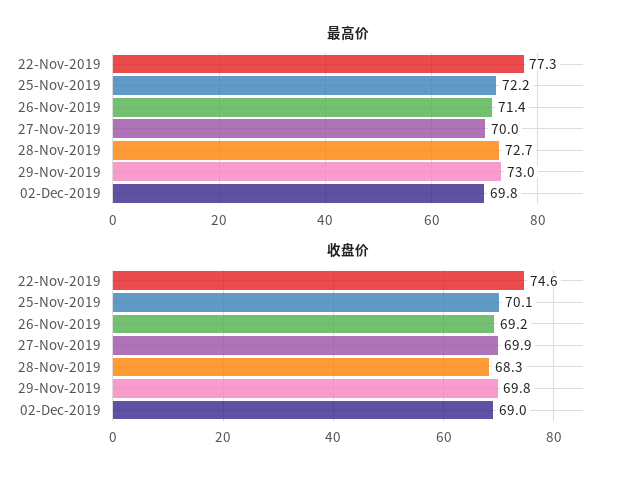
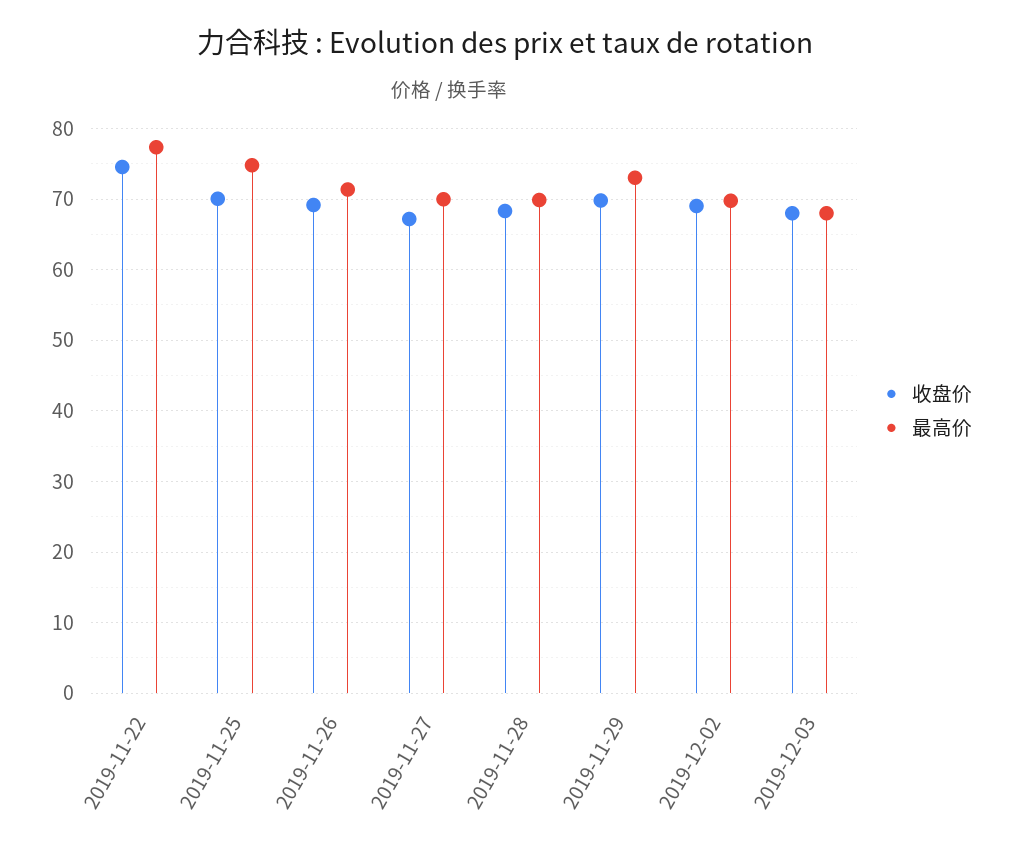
最高价, 25-Nov-2019: 72.2 -> 75
最高价, 28-Nov-2019: 72.7 -> 70
收盘价, 27-Nov-2019: 69.9 -> 67
收盘价, 2019-12-03: none -> 68
最高价, 2019-12-03: none -> 68

